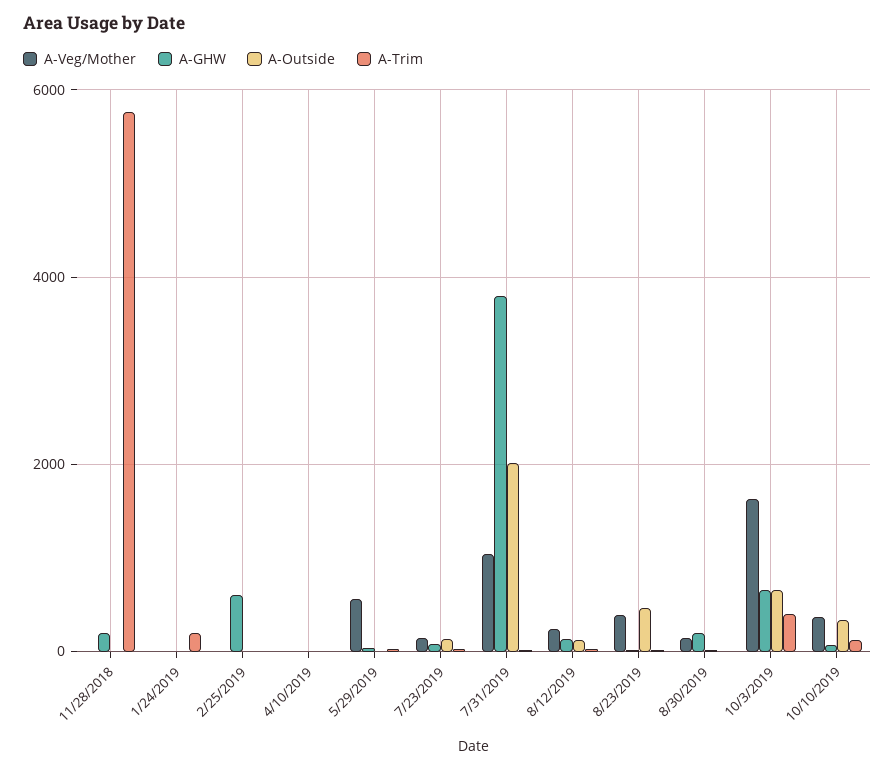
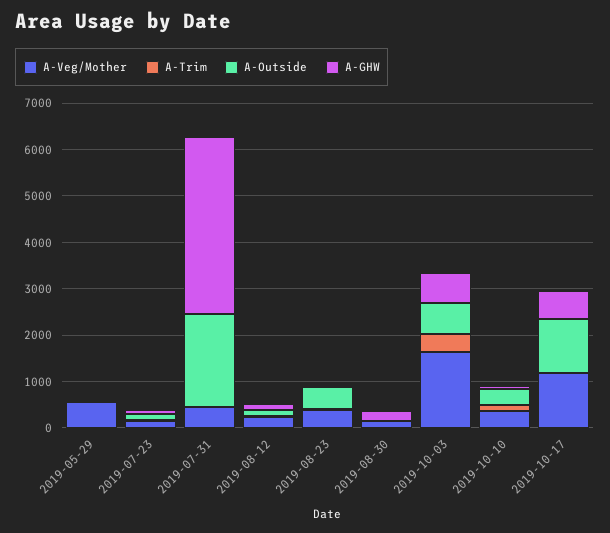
A-Veg/Mother, 11/28/2018: 0 -> none
A-GHW, 11/28/2018: 200 -> none
A-Outside, 11/28/2018: 0 -> none
A-Trim, 11/28/2018: 5800 -> none
A-Veg/Mother, 1/24/2019: 0 -> none
A-GHW, 1/24/2019: 0 -> none
A-Outside, 1/24/2019: 0 -> none
A-Trim, 1/24/2019: 200 -> none
A-Veg/Mother, 2/25/2019: 0 -> none
A-GHW, 2/25/2019: 600 -> none
A-Outside, 2/25/2019: 0 -> none
A-Trim, 2/25/2019: 0 -> none
A-Veg/Mother, 4/10/2019: 0 -> none
A-GHW, 4/10/2019: 0 -> none
A-Outside, 4/10/2019: 0 -> none
A-Trim, 4/10/2019: 0 -> none
A-Veg/Mother, 7/31/2019: 1000 -> 400
A-Veg/Mother, 2019-10-17: none -> 1200
A-Trim, 2019-10-17: none -> 0
A-Outside, 2019-10-17: none -> 1200
A-GHW, 2019-10-17: none -> 600

